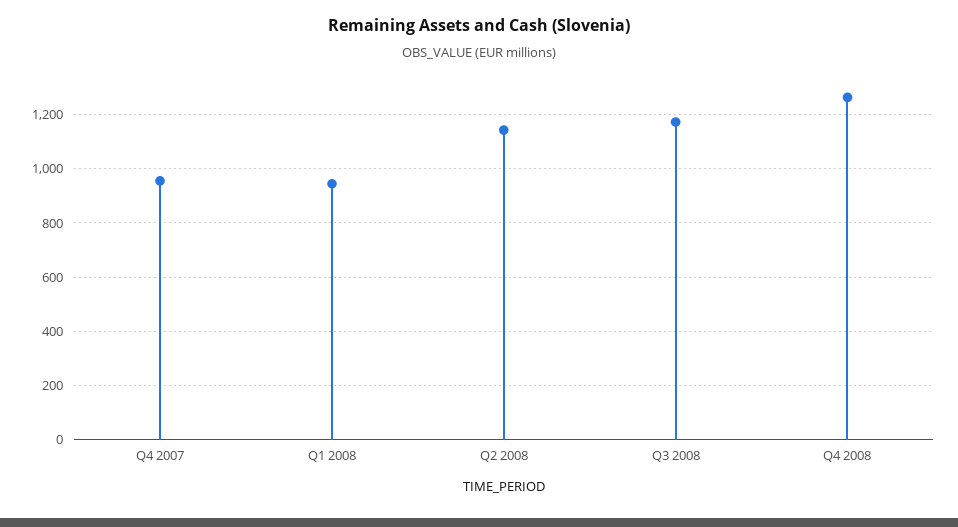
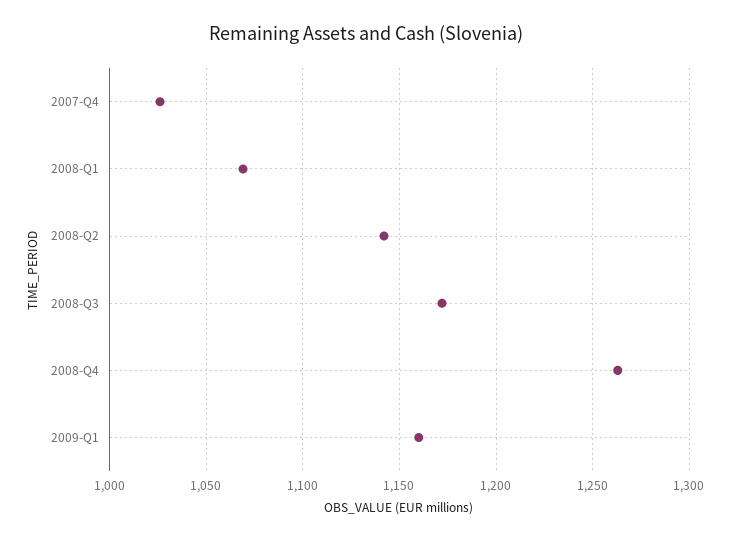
Q4 2007: 950 -> 1025
Q1 2008: 950 -> 1070
2009-Q1: none -> 1160

